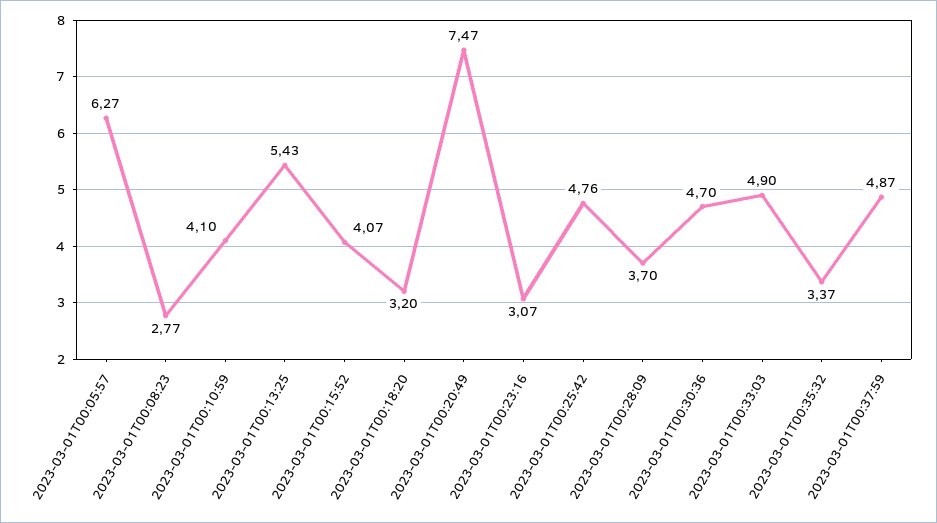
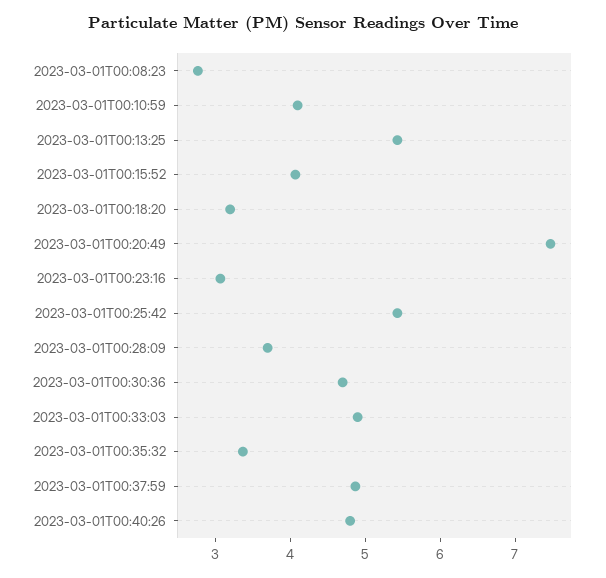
2023-03-01T00:05:57: 6.27 -> none
2023-03-01T00:25:42: 4.76 -> 5.4
2023-03-01T00:40:26: none -> 4.8

